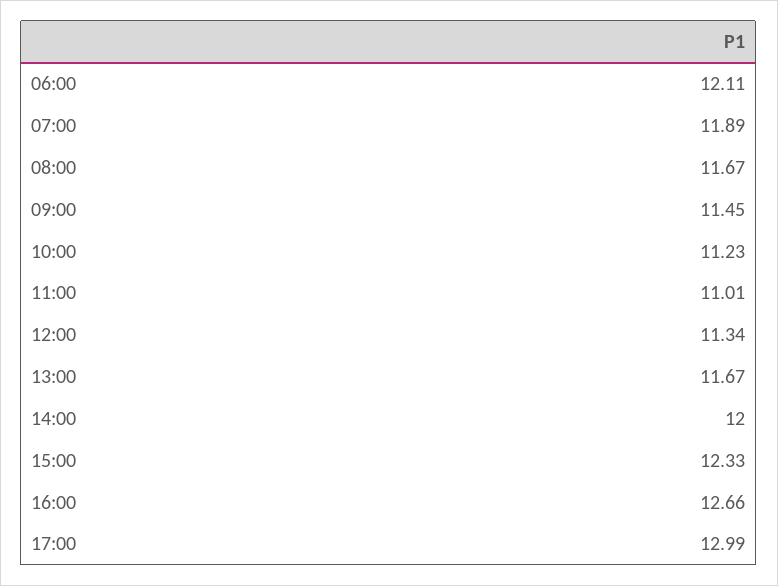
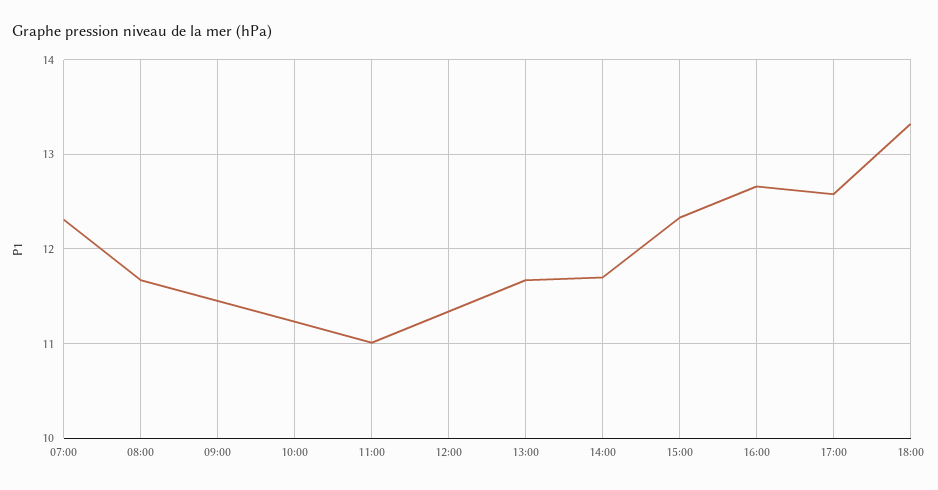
06:00: 12.11 -> none
07:00: 11.89 -> 12.3
14:00: 12 -> 11.7
17:00: 12.99 -> 12.6
18:00: none -> 13.3

